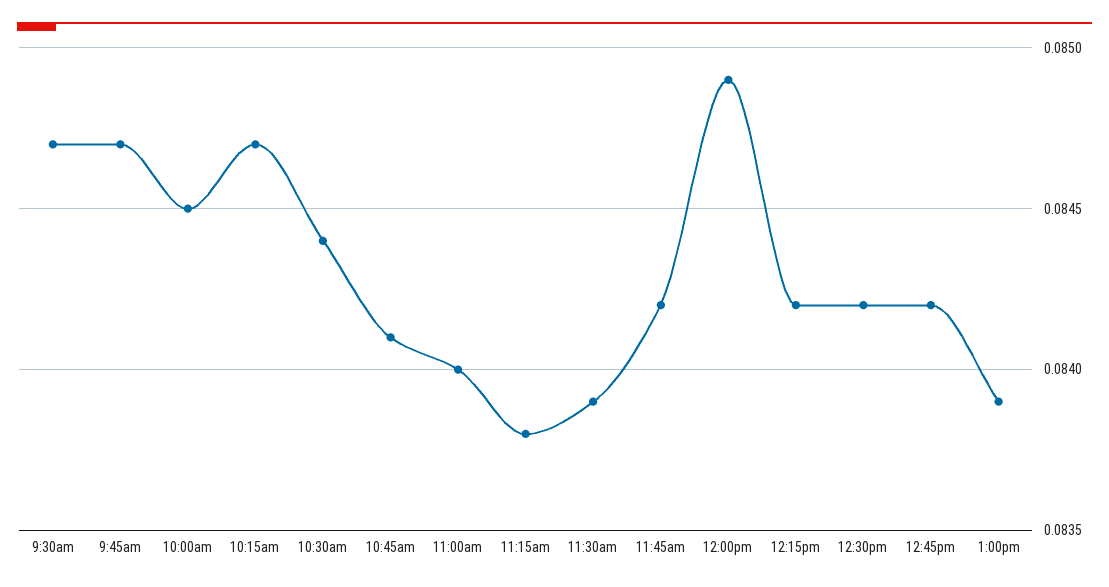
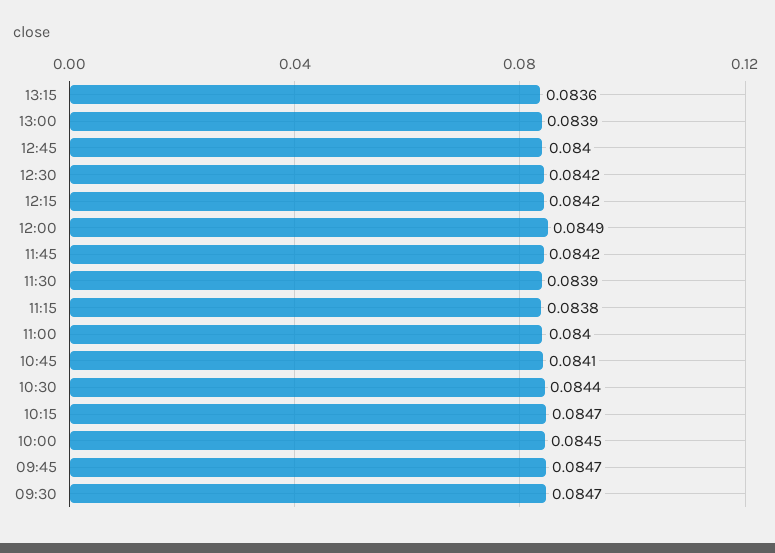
12:45pm: 0.0842 -> 0.084
13:15: none -> 0.0836

